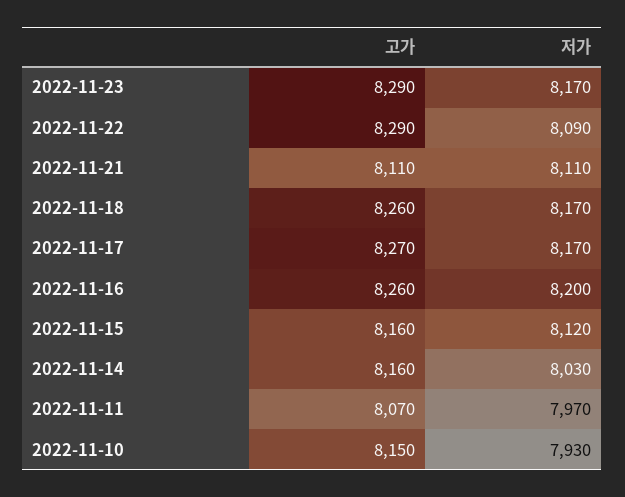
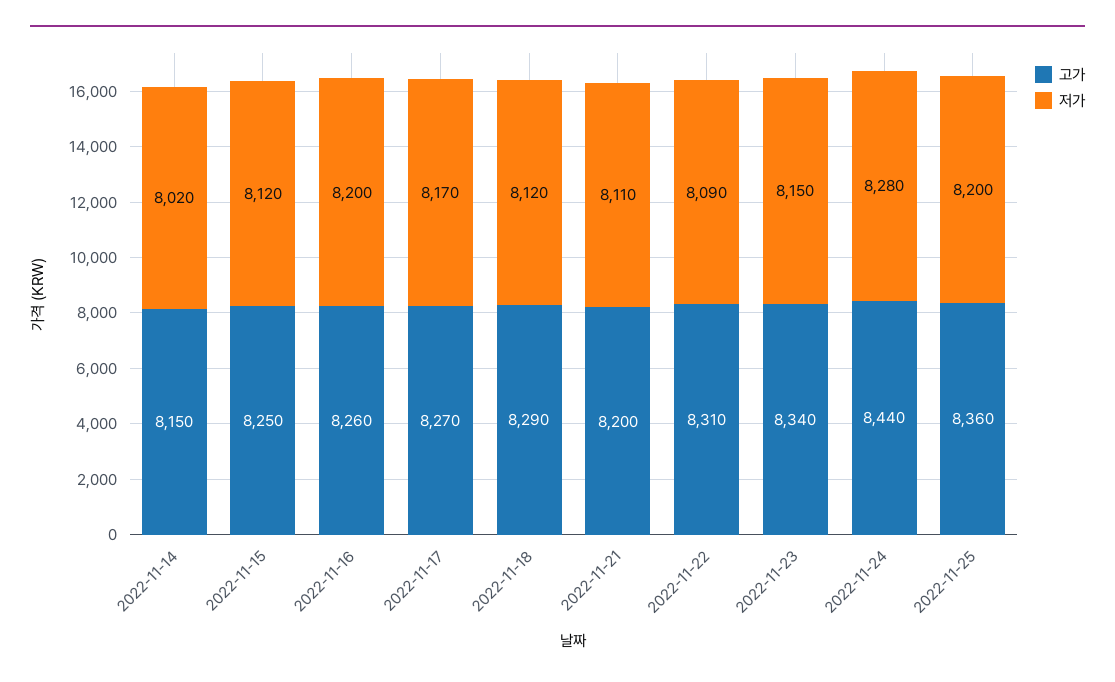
고가, 2022-11-23: 8290 -> 8340
저가, 2022-11-23: 8170 -> 8150
고가, 2022-11-22: 8290 -> 8310
고가, 2022-11-21: 8110 -> 8200
고가, 2022-11-18: 8260 -> 8290
저가, 2022-11-18: 8170 -> 8120
고가, 2022-11-15: 8160 -> 8250
고가, 2022-11-14: 8160 -> 8150
저가, 2022-11-14: 8030 -> 8020
고가, 2022-11-11: 8070 -> none
저가, 2022-11-11: 7970 -> none
고가, 2022-11-10: 8150 -> none
저가, 2022-11-10: 7930 -> none
고가, 2022-11-24: none -> 8440
저가, 2022-11-24: none -> 8280
고가, 2022-11-25: none -> 8360
저가, 2022-11-25: none -> 8200

